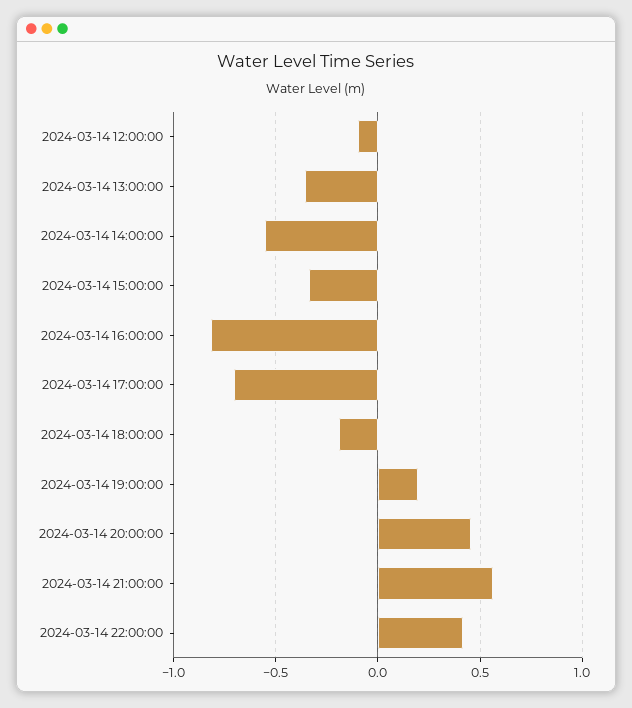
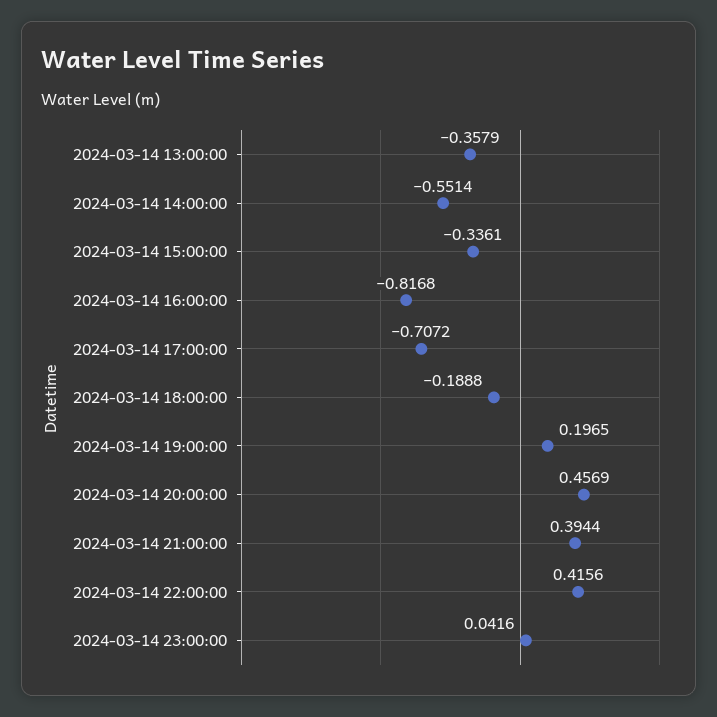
2024-03-14 12:00:00: -0.1 -> none
2024-03-14 21:00:00: 0.55 -> 0.3944
2024-03-14 23:00:00: none -> 0.0416

